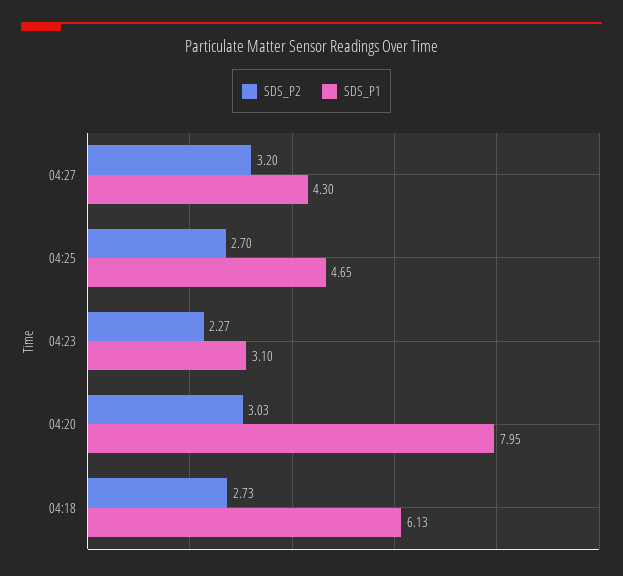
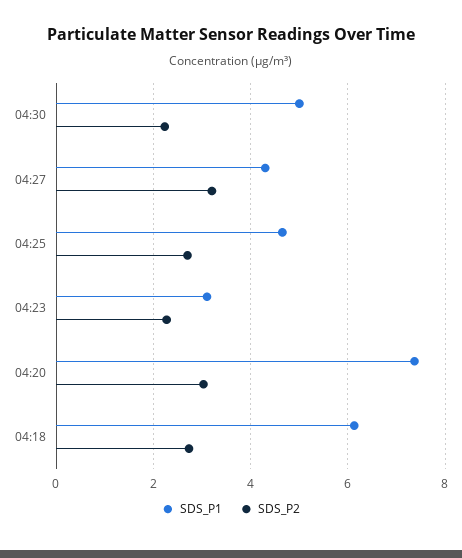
SDS_P1, 04:20: 7.95 -> 7.4
SDS_P1, 04:30: none -> 5
SDS_P2, 04:30: none -> 2.2

